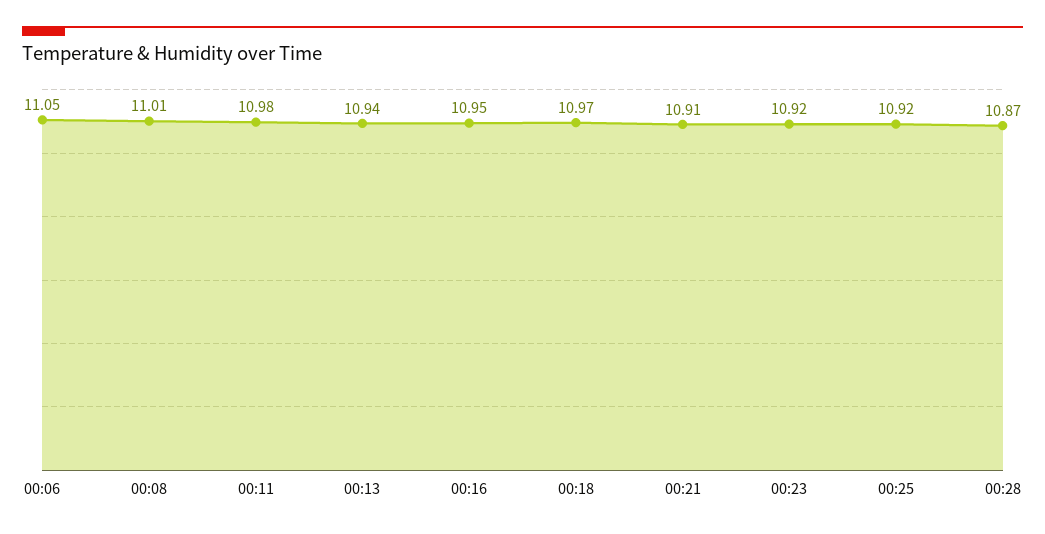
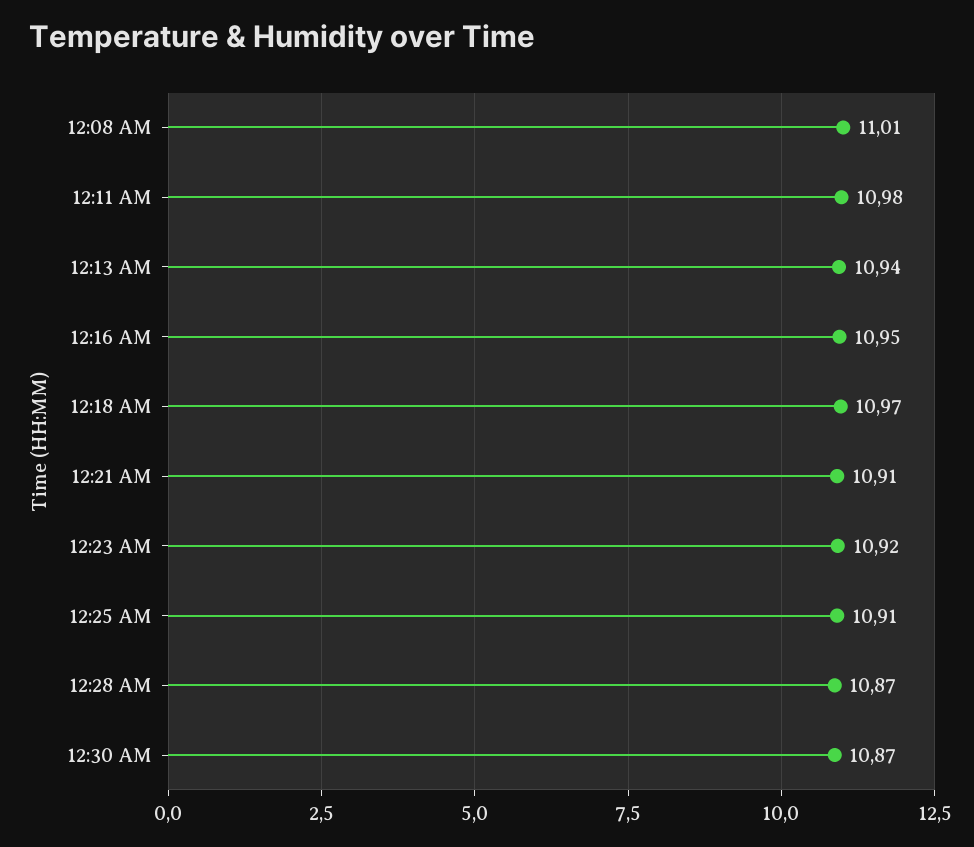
00:06: 11.05 -> none
00:25: 10.92 -> 10.91
12:30 AM: none -> 10.87

